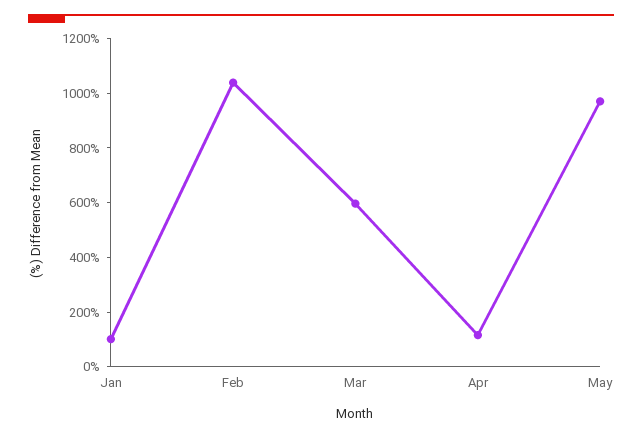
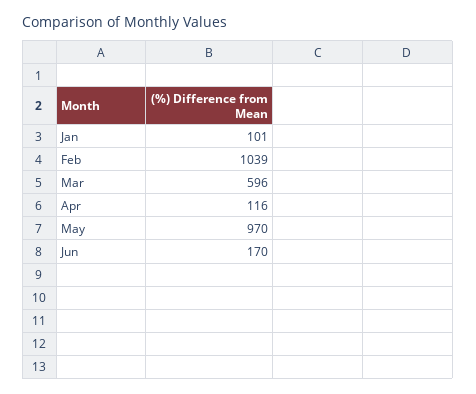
Jun: none -> 170

